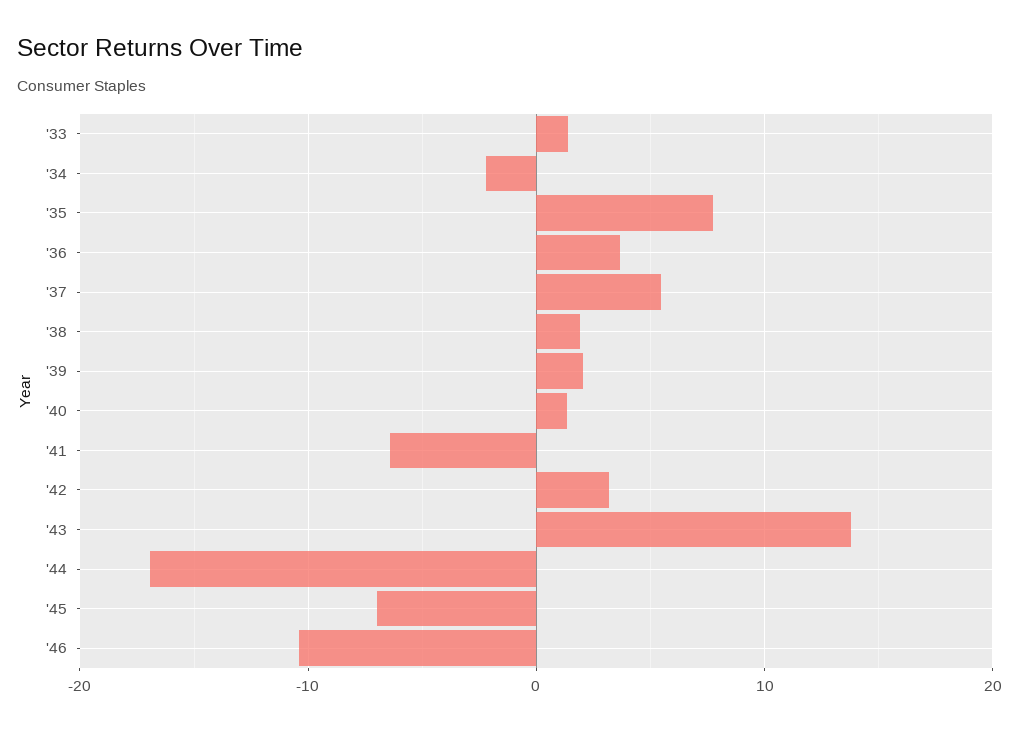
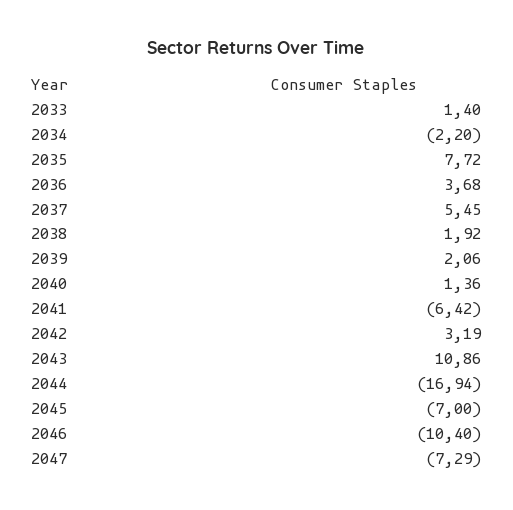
'43: 14 -> 10.86
2047: none -> -7.29

